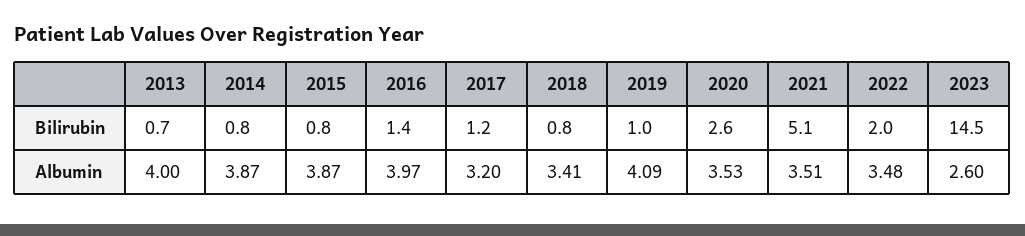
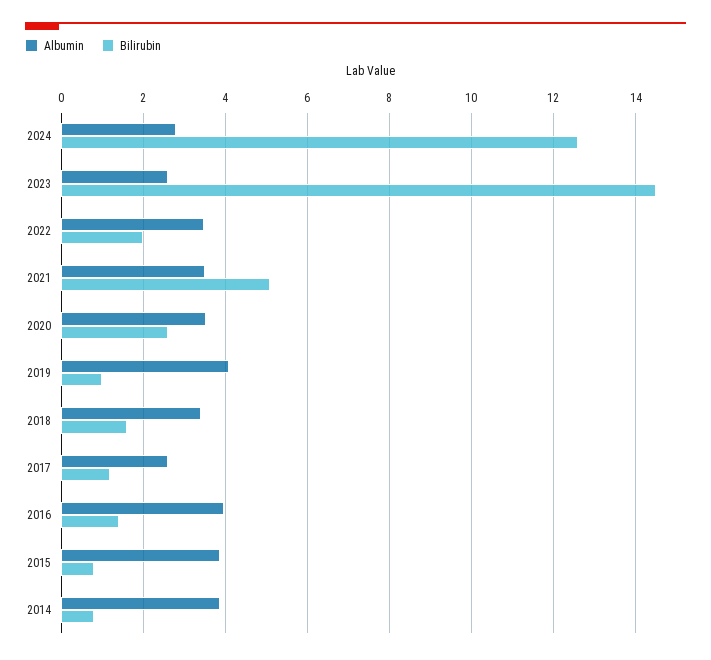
Bilirubin, 2013: 0.7 -> none
Bilirubin, 2018: 0.8 -> 1.6
Albumin, 2013: 4 -> none
Albumin, 2017: 3.2 -> 2.6
Albumin, 2024: none -> 2.8
Bilirubin, 2024: none -> 12.6

